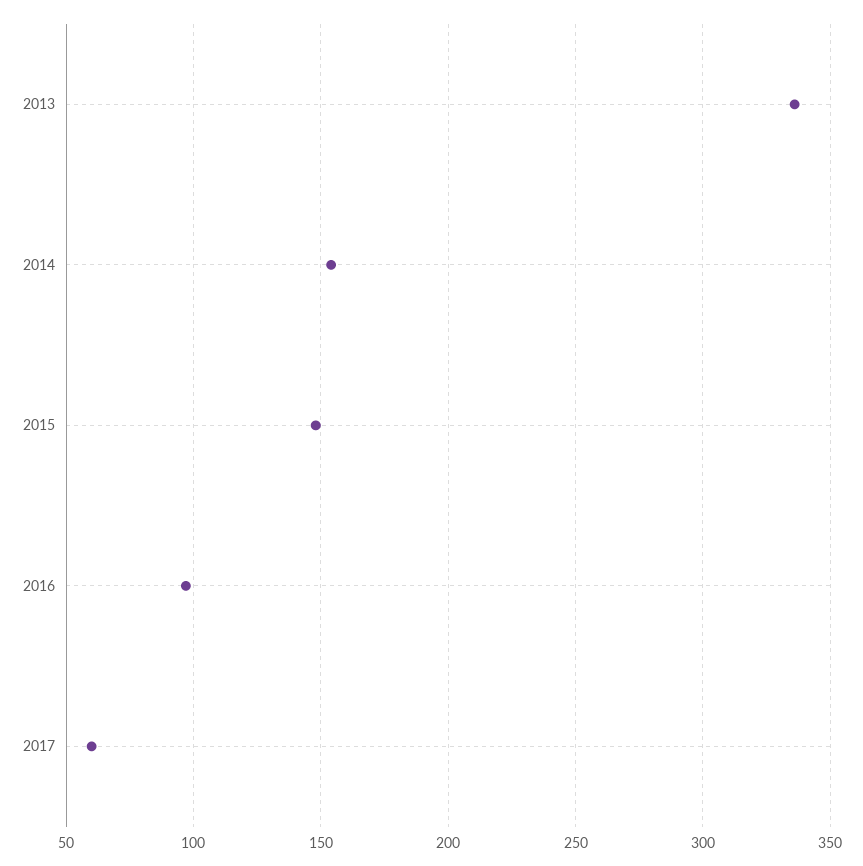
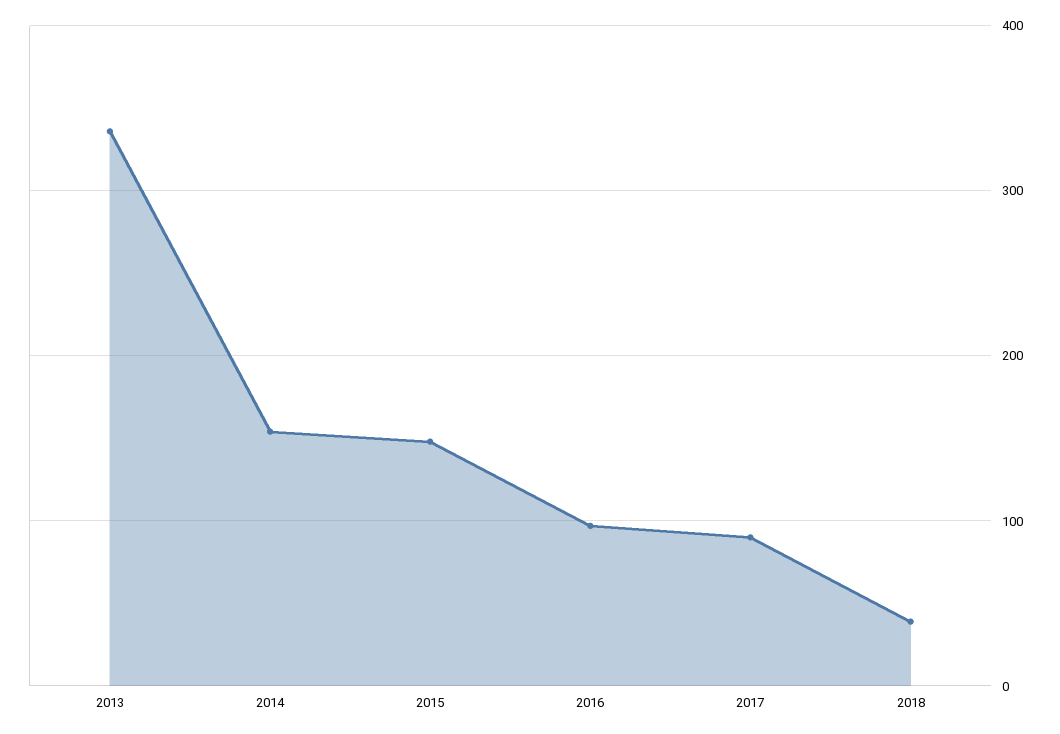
2017: 60 -> 90
2018: none -> 40

